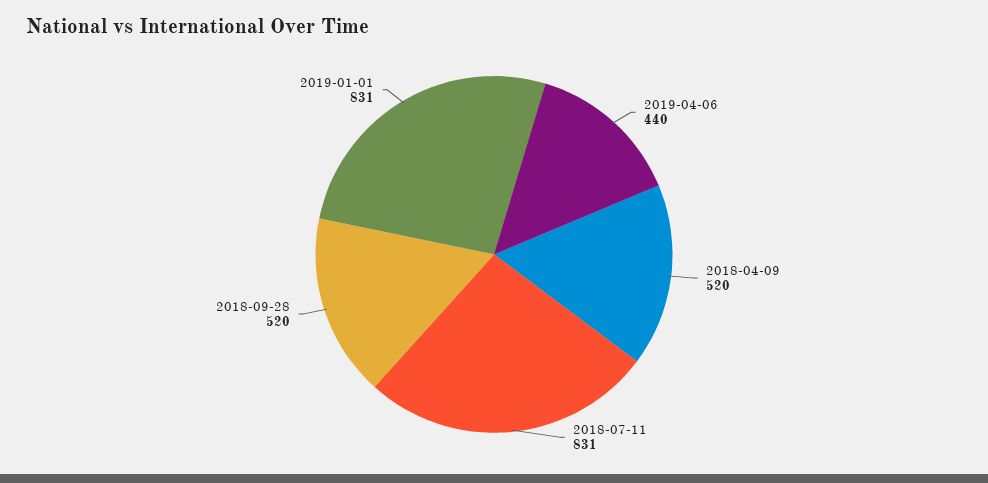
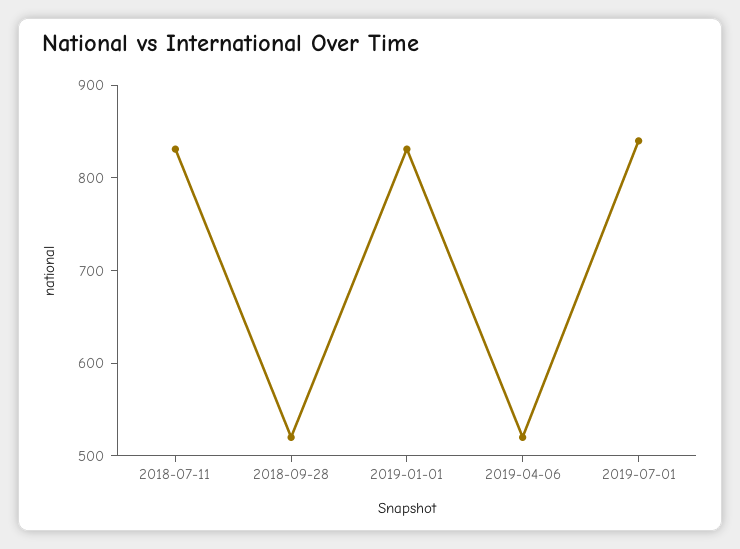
2019-04-06: 440 -> 520
2018-04-09: 520 -> none
2019-07-01: none -> 840

